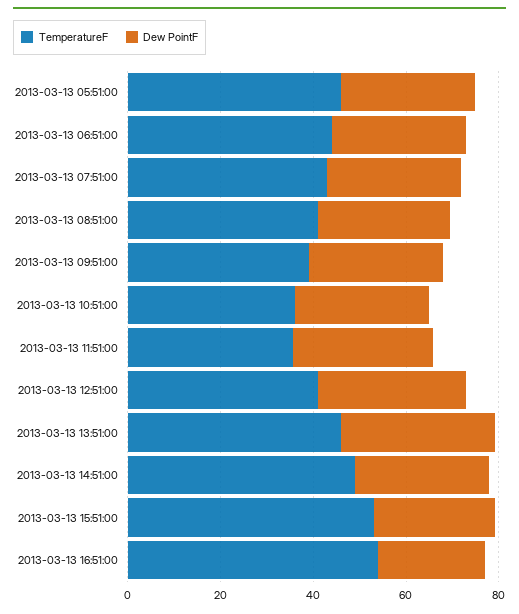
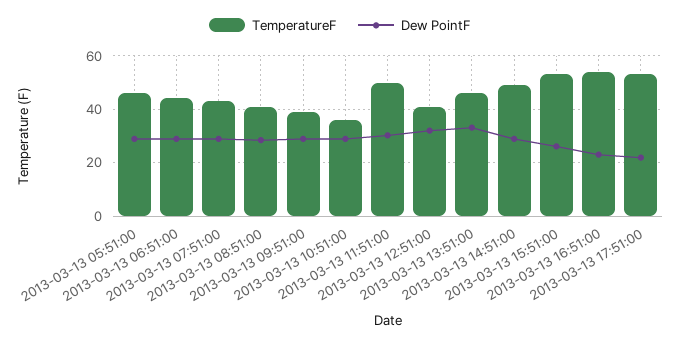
TemperatureF, 2013-03-13 11:51:00: 35 -> 50
TemperatureF, 2013-03-13 17:51:00: none -> 52.5
Dew PointF, 2013-03-13 17:51:00: none -> 22.5

